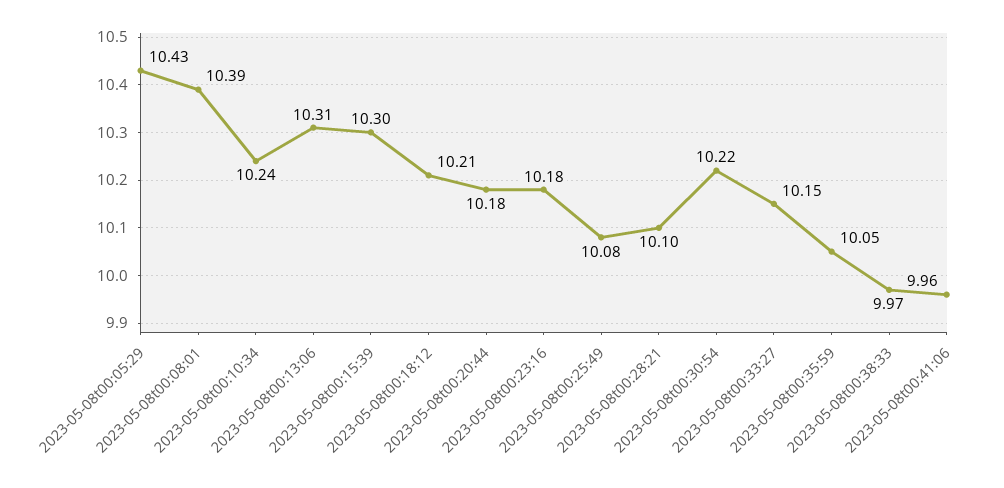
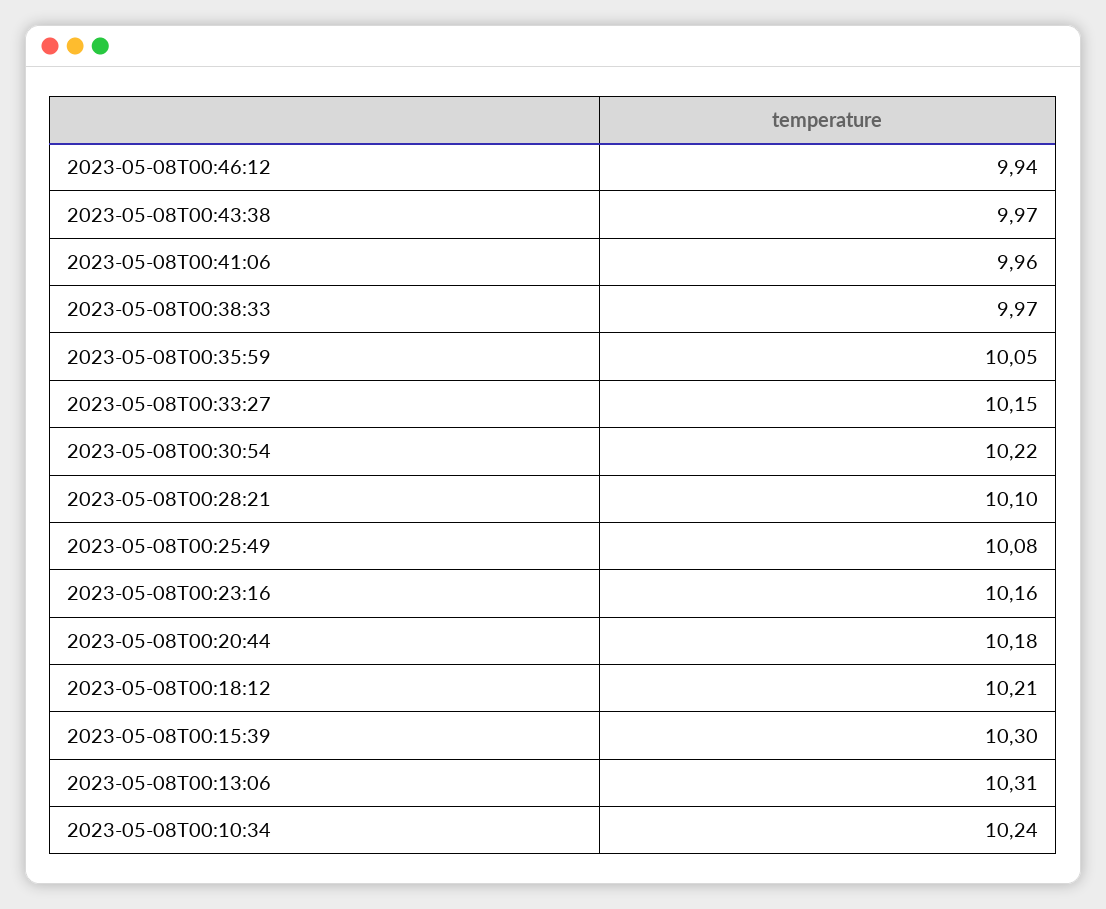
2023-05-08t00:05:29: 10.43 -> none
2023-05-08t00:08:01: 10.39 -> none
2023-05-08t00:23:16: 10.18 -> 10.16
2023-05-08T00:46:12: none -> 9.94
2023-05-08T00:43:38: none -> 9.97

